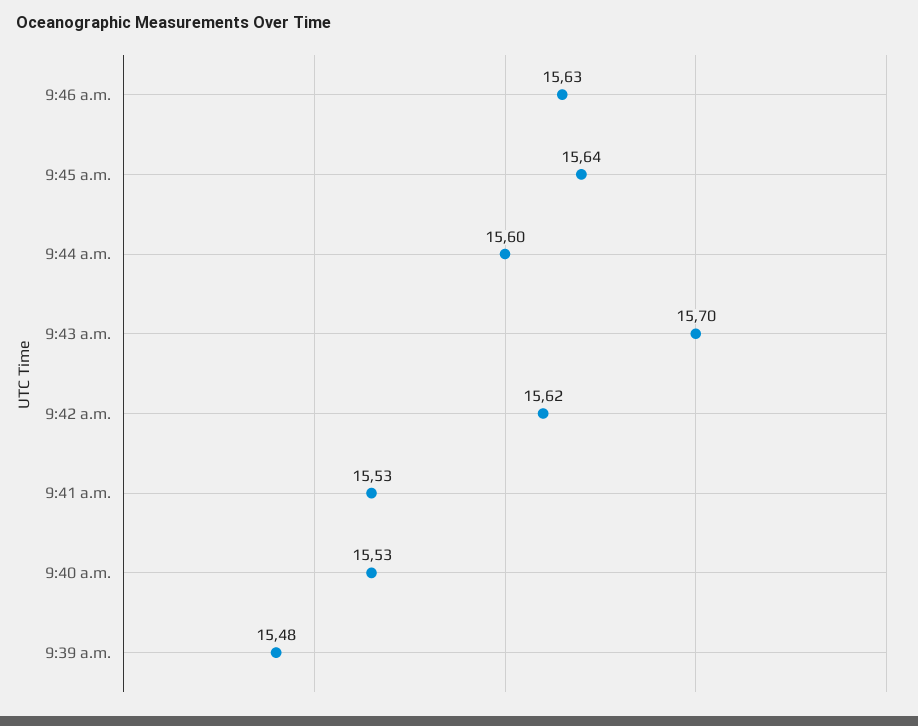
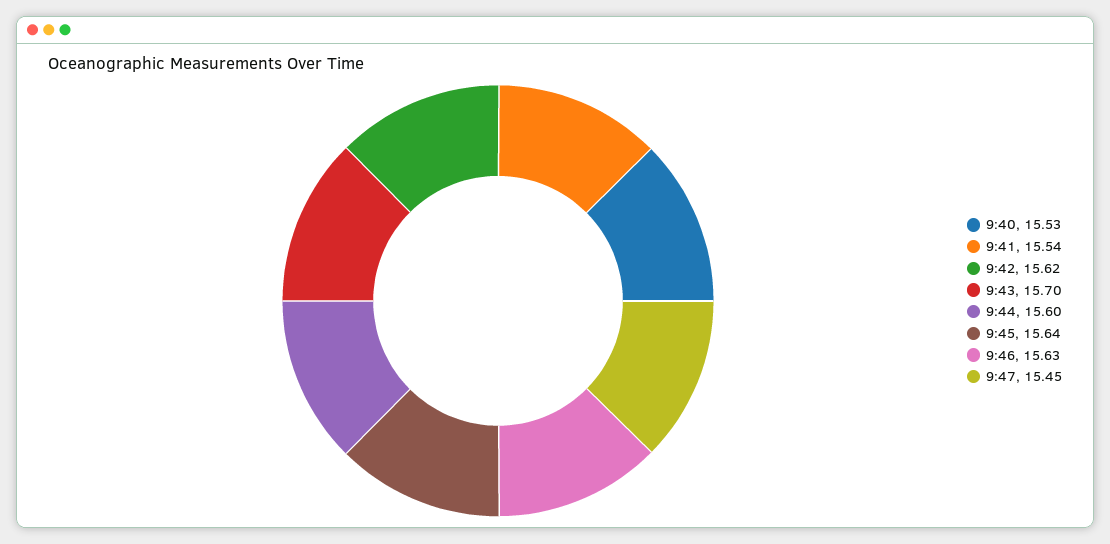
9:41 a.m.: 15.53 -> 15.54
9:39 a.m.: 15.48 -> none
9:47: none -> 15.45

